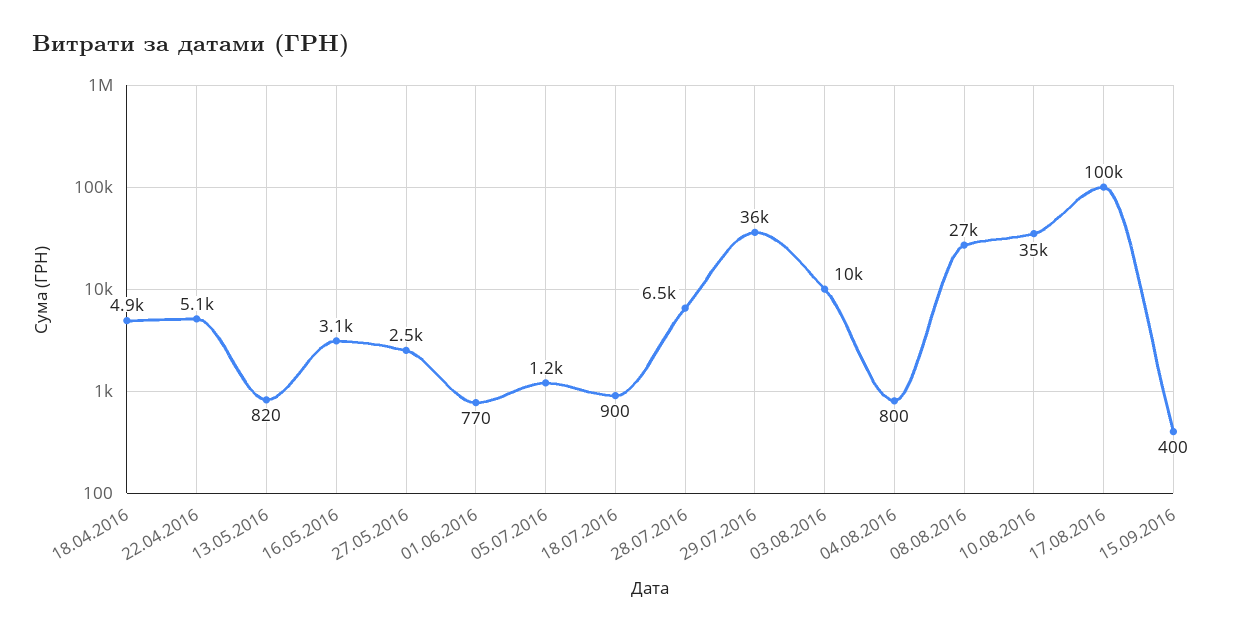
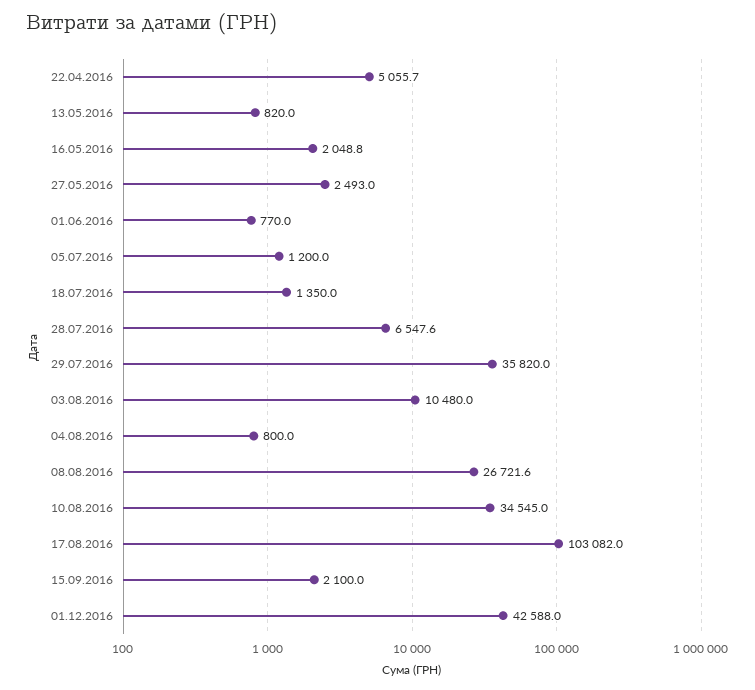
18.04.2016: 4900 -> none
16.05.2016: 3100 -> 2048.8
18.07.2016: 900 -> 1350
17.08.2016: 100000 -> 103082
15.09.2016: 400 -> 2100
01.12.2016: none -> 42588

